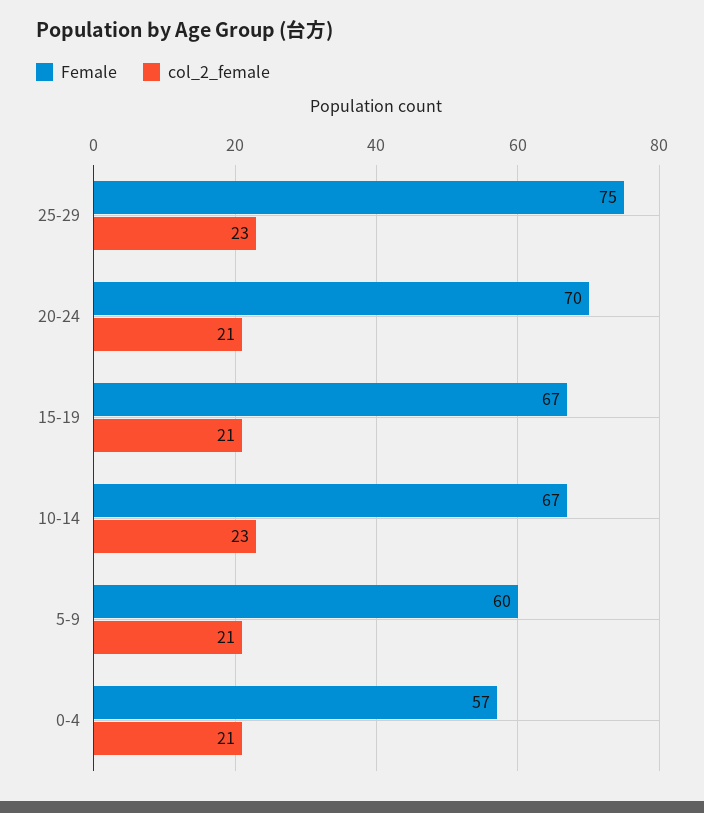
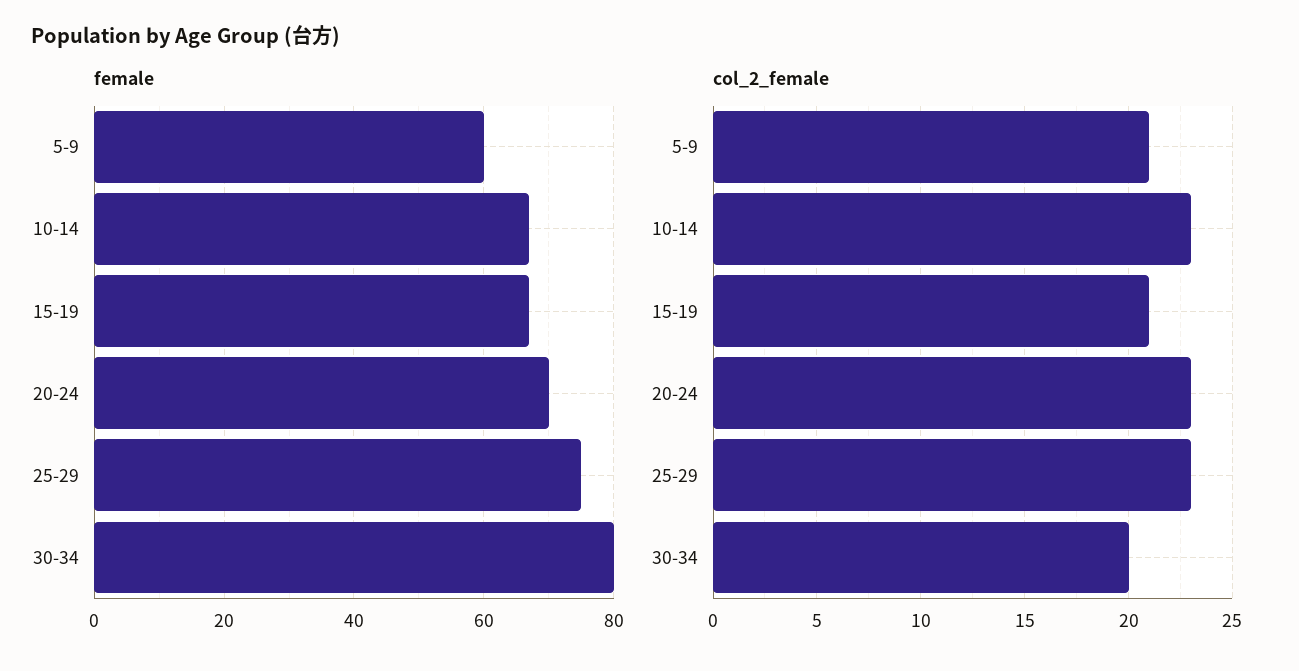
col_2_female, 20-24: 21 -> 23
Female, 0-4: 57 -> none
col_2_female, 0-4: 21 -> none
Female, 30-34: none -> 80
col_2_female, 30-34: none -> 20

